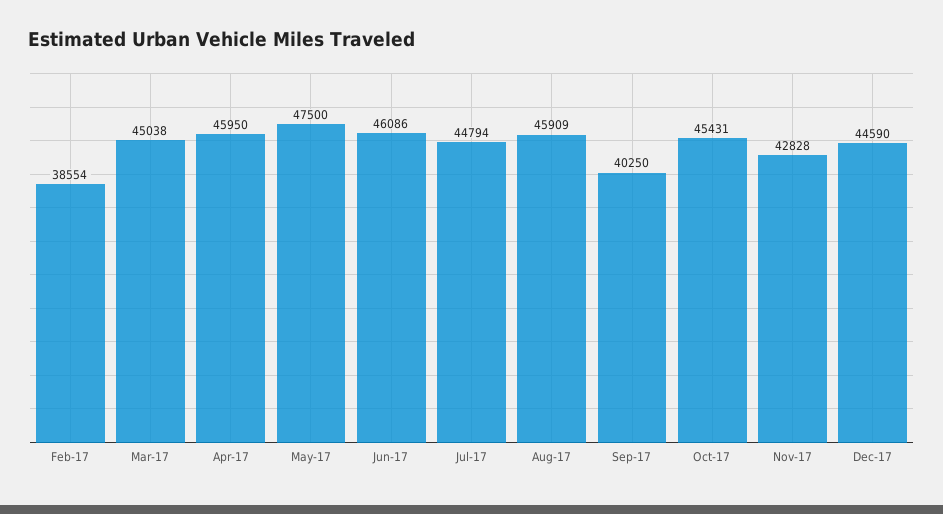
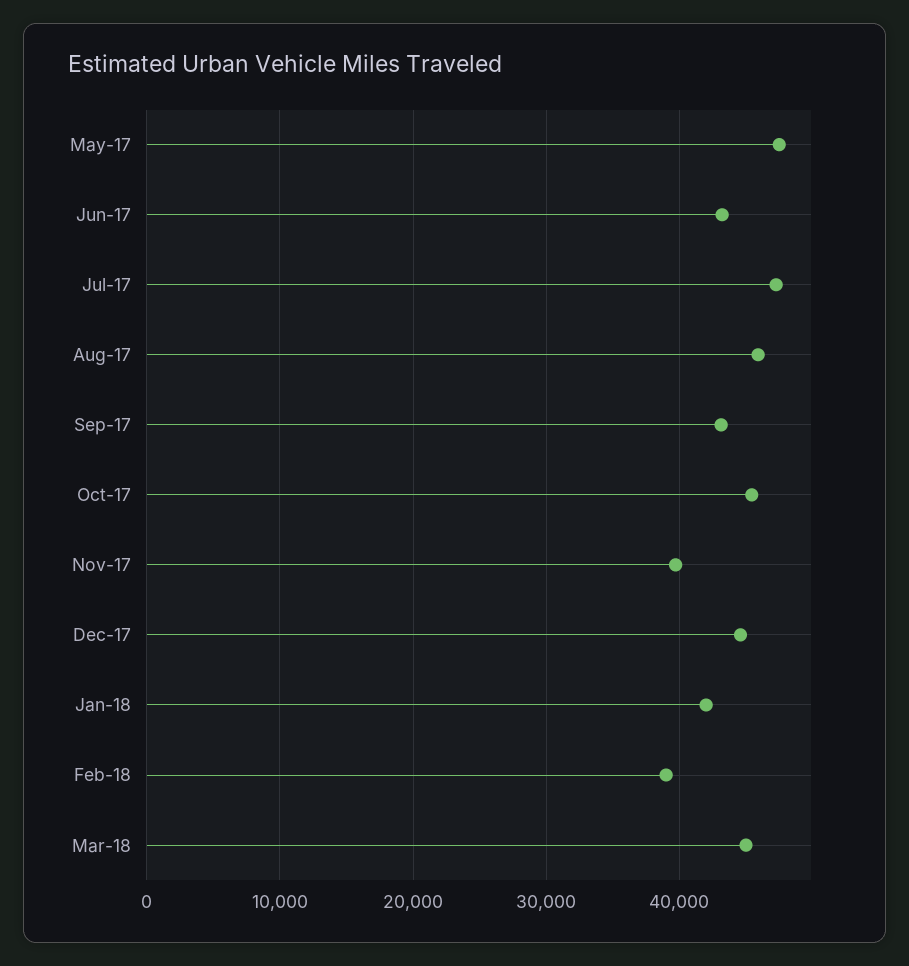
Feb-17: 38554 -> none
Mar-17: 45038 -> none
Apr-17: 45950 -> none
Jun-17: 46086 -> 43000
Jul-17: 44794 -> 47000
Sep-17: 40250 -> 43000
Nov-17: 42828 -> 40000
Jan-18: none -> 42000
Feb-18: none -> 39000
Mar-18: none -> 45000

